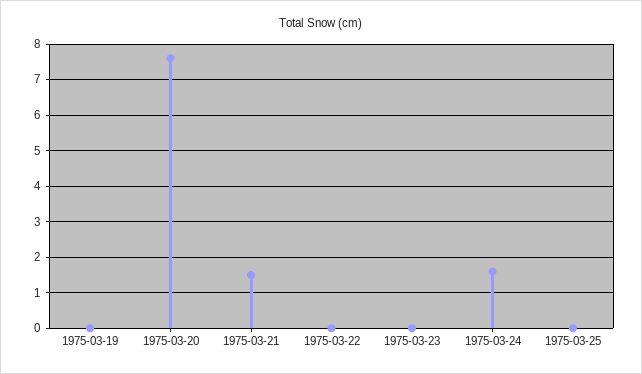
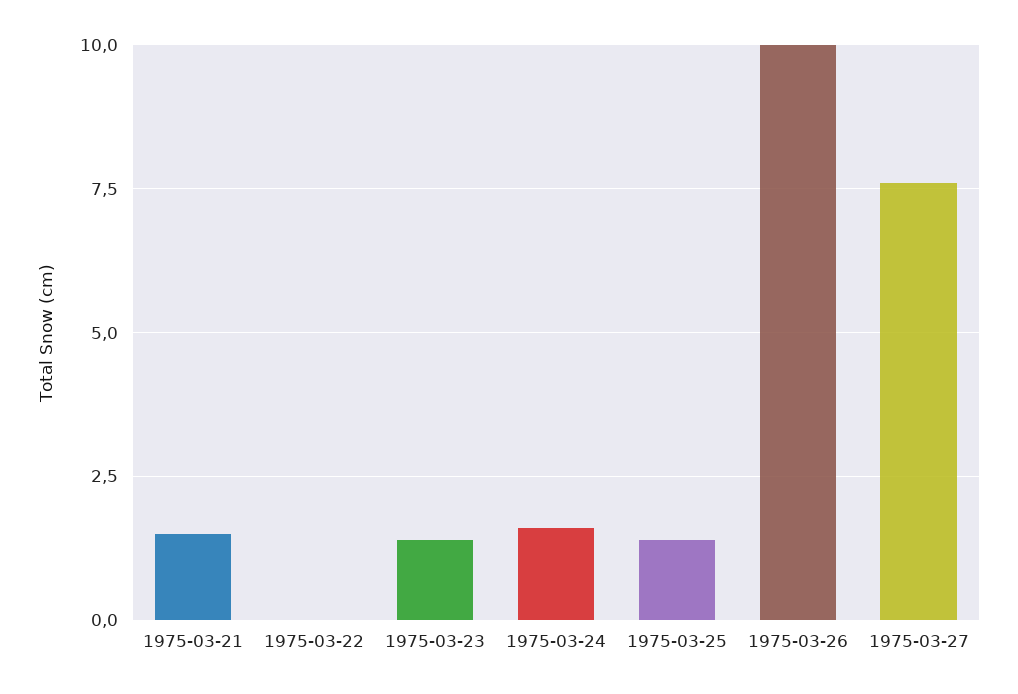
1975-03-19: 0 -> none
1975-03-20: 7.5 -> none
1975-03-23: 0 -> 1.5
1975-03-25: 0 -> 1.5
1975-03-26: none -> 10
1975-03-27: none -> 7.5

